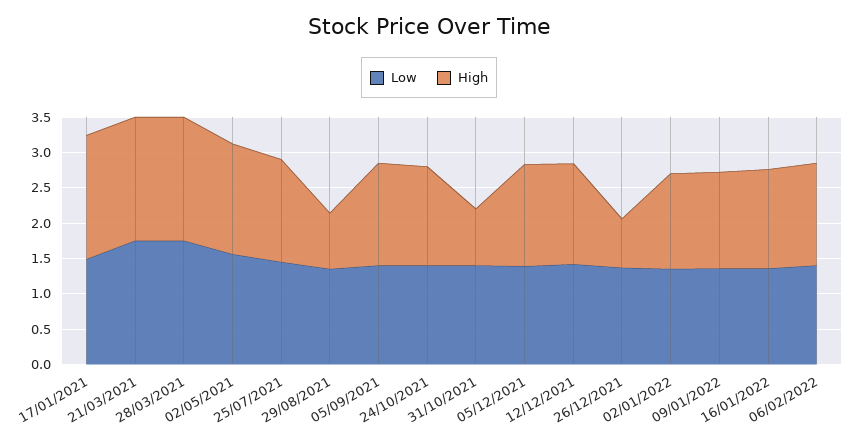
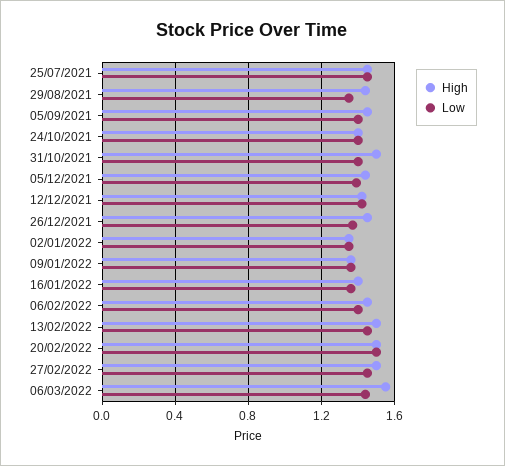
Low, 17/01/2021: 1.5 -> none
High, 17/01/2021: 1.75 -> none
Low, 21/03/2021: 1.75 -> none
High, 21/03/2021: 1.75 -> none
Low, 28/03/2021: 1.75 -> none
High, 28/03/2021: 1.75 -> none
Low, 02/05/2021: 1.5 -> none
High, 02/05/2021: 1.5 -> none
High, 29/08/2021: 0.75 -> 1.45
High, 31/10/2021: 0.75 -> 1.5
High, 26/12/2021: 0.75 -> 1.45
High, 13/02/2022: none -> 1.5
Low, 13/02/2022: none -> 1.45
High, 20/02/2022: none -> 1.5
Low, 20/02/2022: none -> 1.5
High, 27/02/2022: none -> 1.5
Low, 27/02/2022: none -> 1.45
High, 06/03/2022: none -> 1.55
Low, 06/03/2022: none -> 1.45

